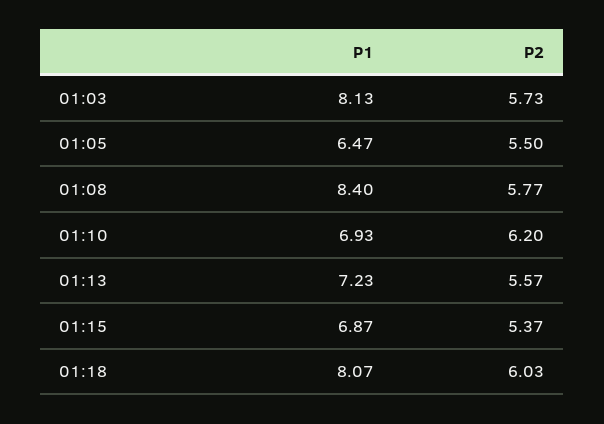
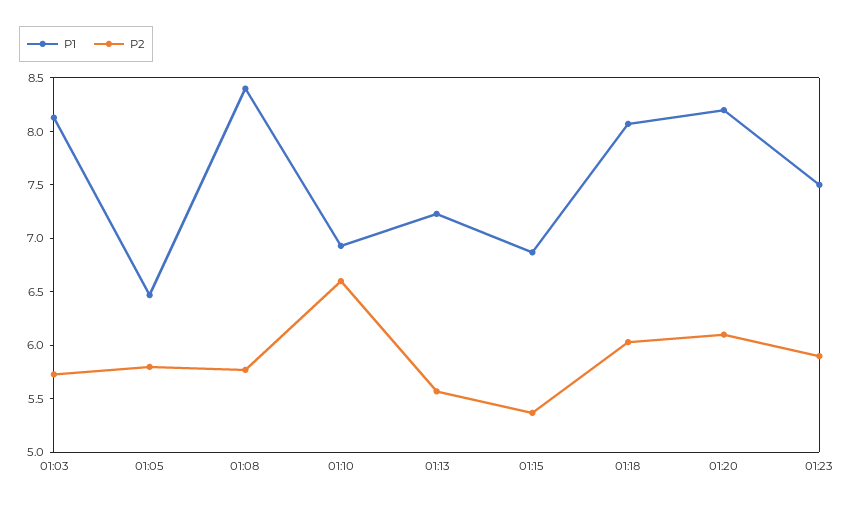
P2, 01:05: 5.5 -> 5.8
P2, 01:10: 6.2 -> 6.6
P1, 01:20: none -> 8.2
P2, 01:20: none -> 6.1
P1, 01:23: none -> 7.5
P2, 01:23: none -> 5.9

